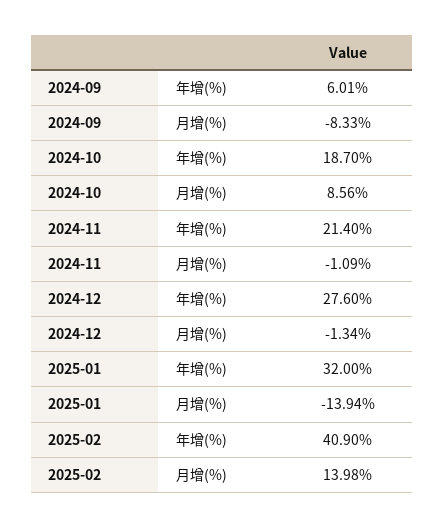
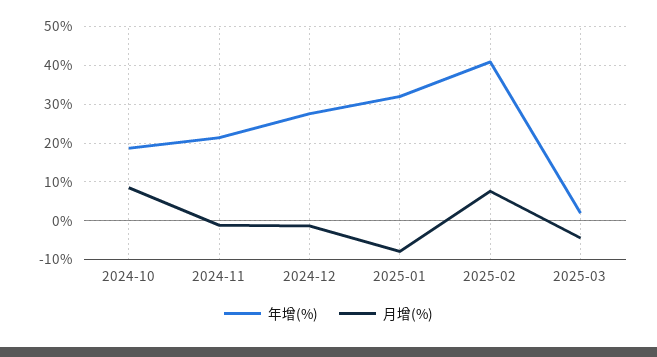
年增(%), 2024-09: 6.01 -> none
月增(%), 2024-09: -8.33 -> none
月增(%), 2025-01: -13.94 -> -8
月增(%), 2025-02: 13.98 -> 8
年增(%), 2025-03: none -> 2
月增(%), 2025-03: none -> -4

